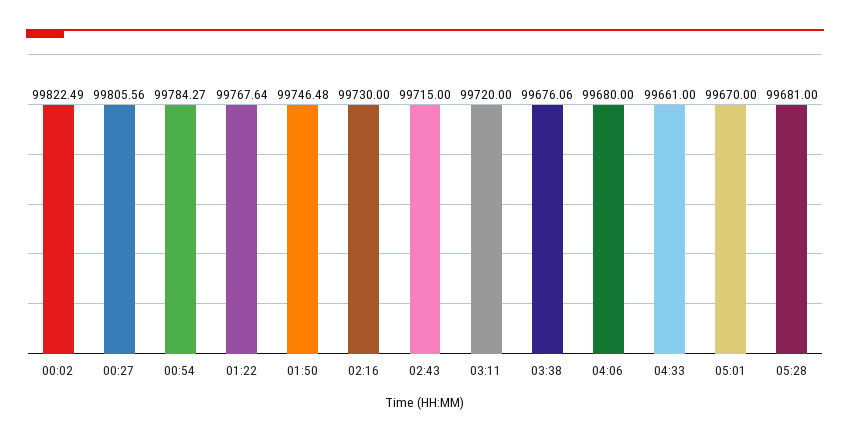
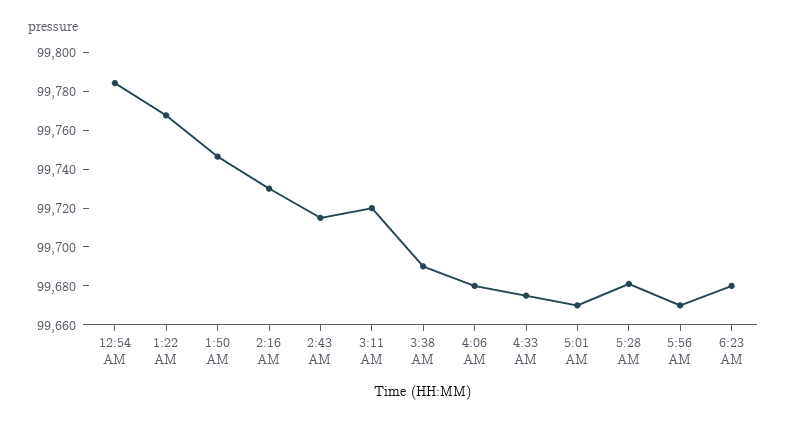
00:02: 99822.49 -> none
00:27: 99805.56 -> none
03:38: 99676.06 -> 99690
04:33: 99661 -> 99675
5:56 AM: none -> 99670
6:23 AM: none -> 99680

